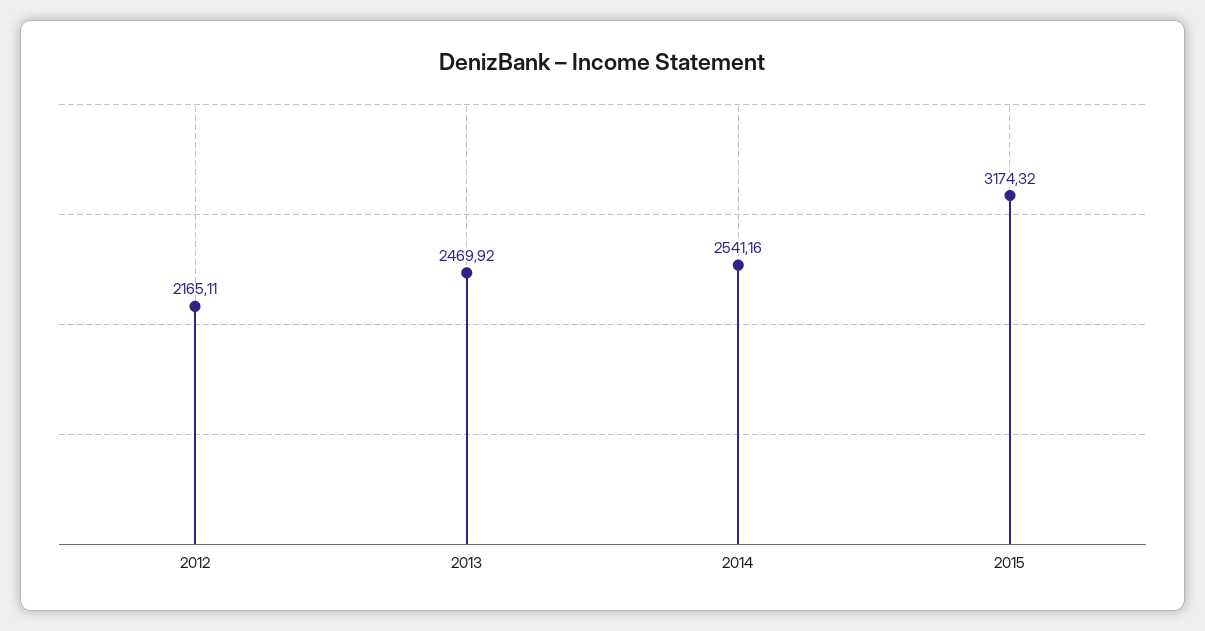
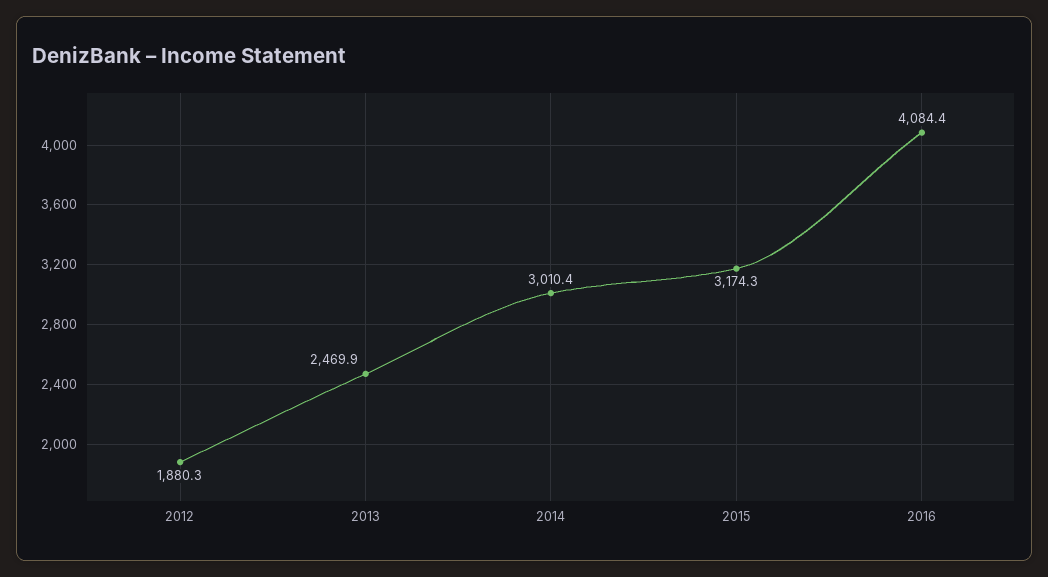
2012: 2165.11 -> 1880.3
2014: 2541.16 -> 3010.4
2016: none -> 4084.4

